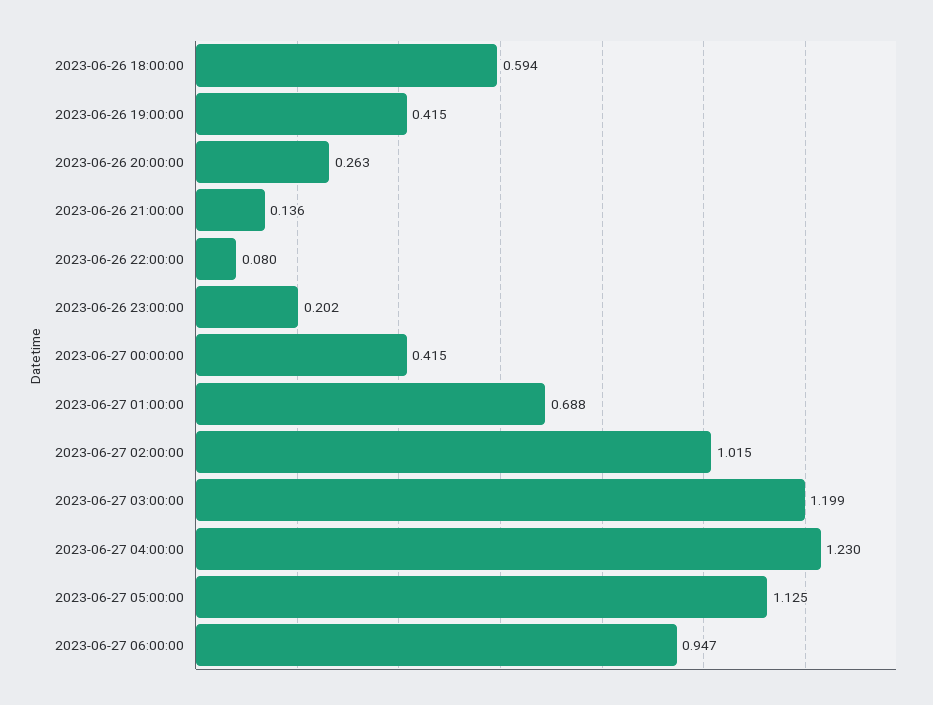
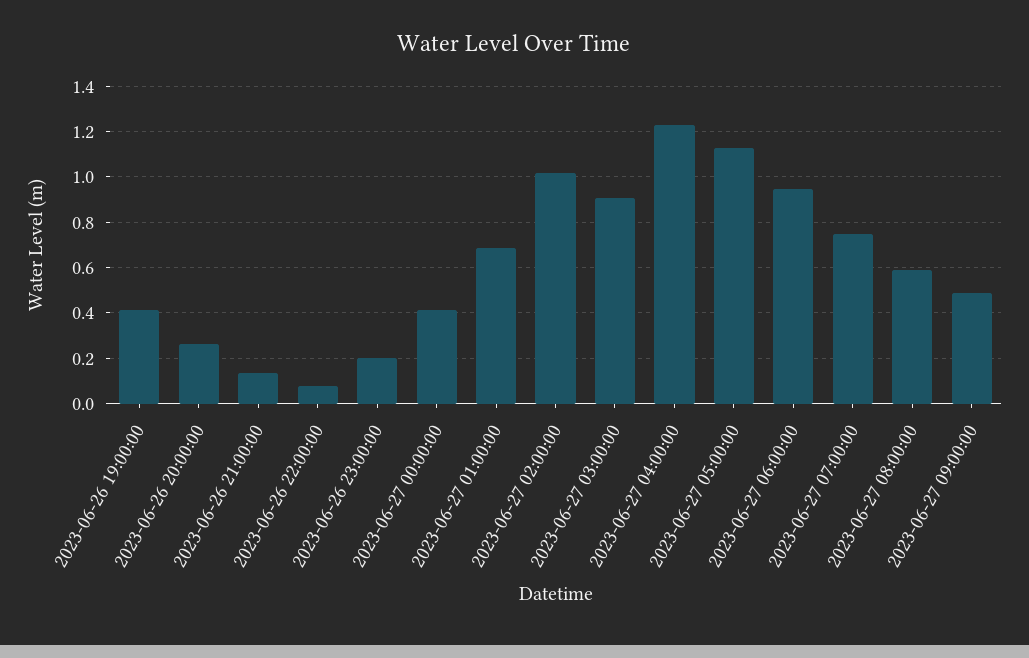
2023-06-26 18:00:00: 0.594 -> none
2023-06-27 03:00:00: 1.199 -> 0.9
2023-06-27 07:00:00: none -> 0.75
2023-06-27 08:00:00: none -> 0.6
2023-06-27 09:00:00: none -> 0.5

